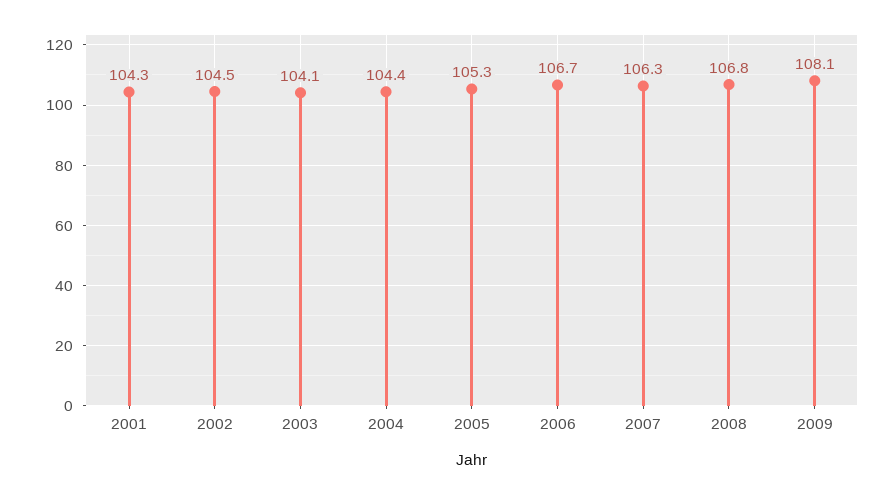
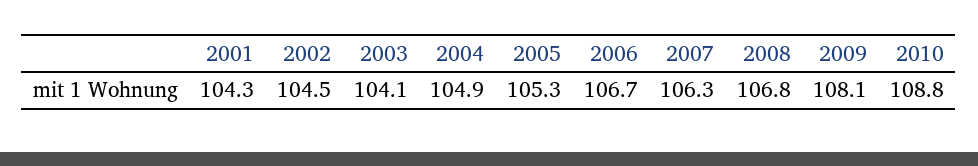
2004: 104.4 -> 104.9
2010: none -> 108.8

